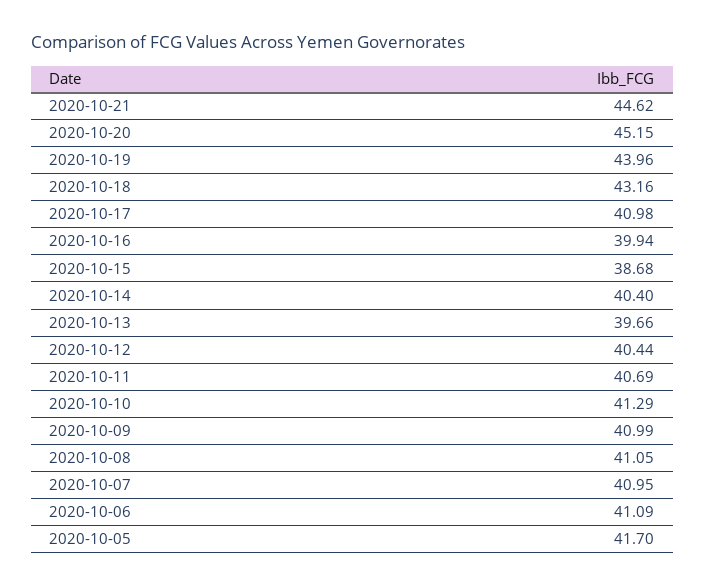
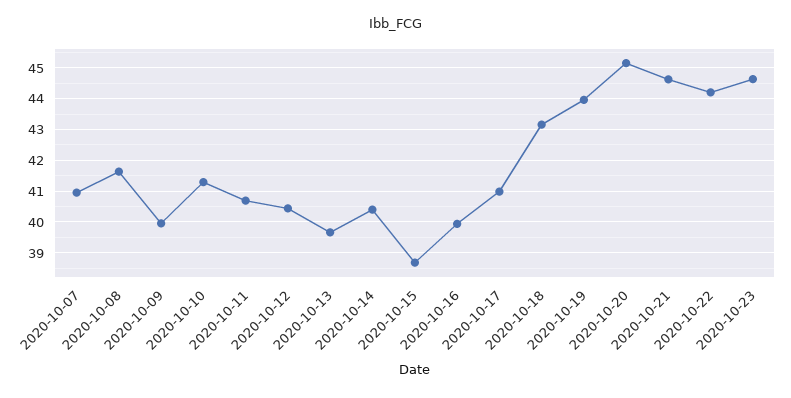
2020-10-09: 40.99 -> 40
2020-10-08: 41.05 -> 41.6
2020-10-06: 41.09 -> none
2020-10-05: 41.7 -> none
2020-10-22: none -> 44.2
2020-10-23: none -> 44.6

